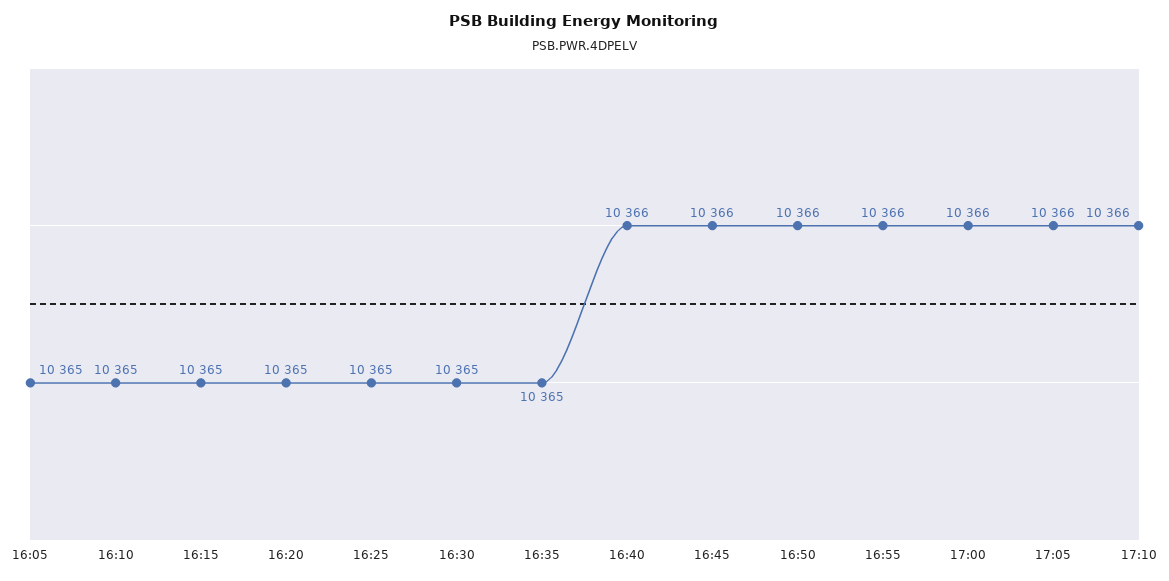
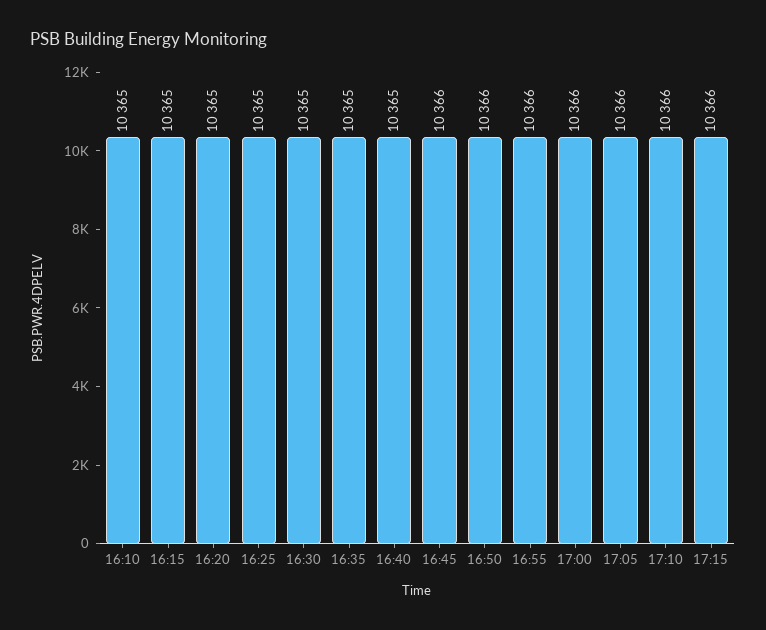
16:05: 10365 -> none
16:40: 10366 -> 10365
17:15: none -> 10366

